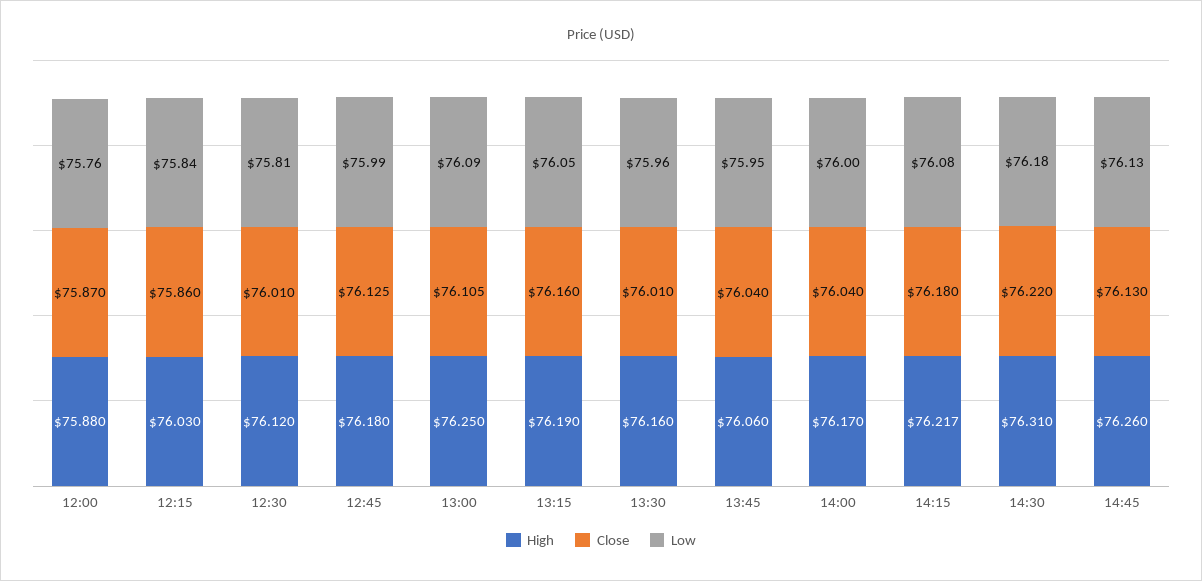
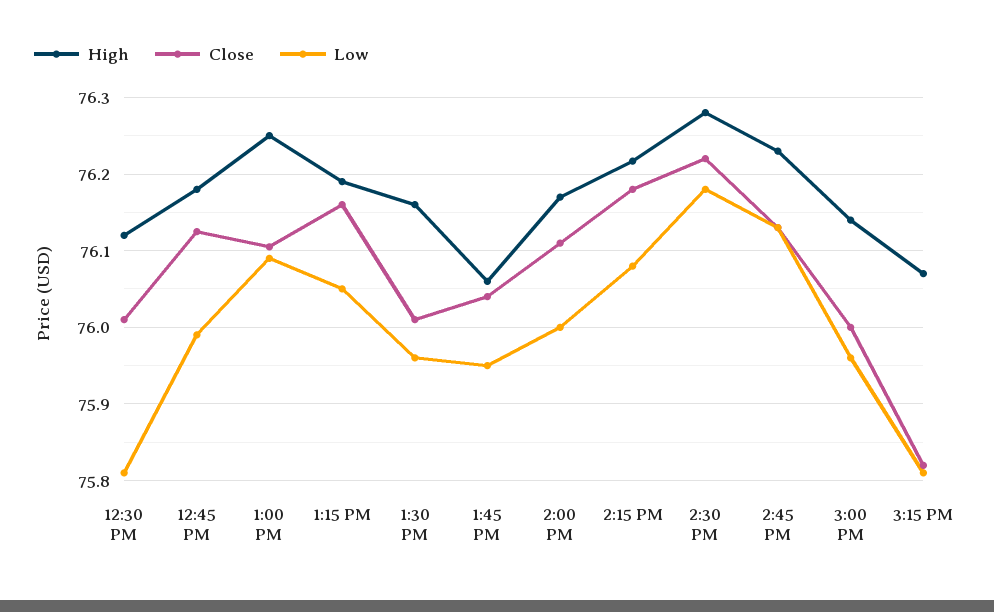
High, 12:00: 75.88 -> none
Close, 12:00: 75.87 -> none
Low, 12:00: 75.76 -> none
High, 12:15: 76.03 -> none
Close, 12:15: 75.86 -> none
Low, 12:15: 75.84 -> none
Close, 14:00: 76.04 -> 76.11
High, 14:30: 76.31 -> 76.28
High, 14:45: 76.26 -> 76.23
High, 3:00 PM: none -> 76.14
Close, 3:00 PM: none -> 76
Low, 3:00 PM: none -> 75.96
High, 3:15 PM: none -> 76.07
Close, 3:15 PM: none -> 75.82
Low, 3:15 PM: none -> 75.81

